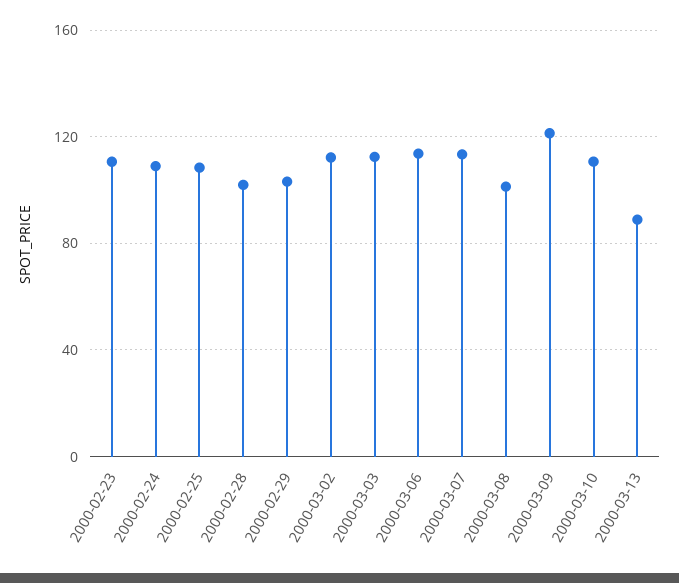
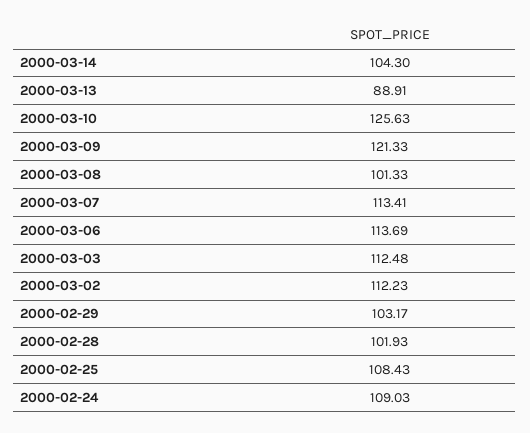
2000-02-23: 110 -> none
2000-03-10: 110 -> 125.63
2000-03-14: none -> 104.3

